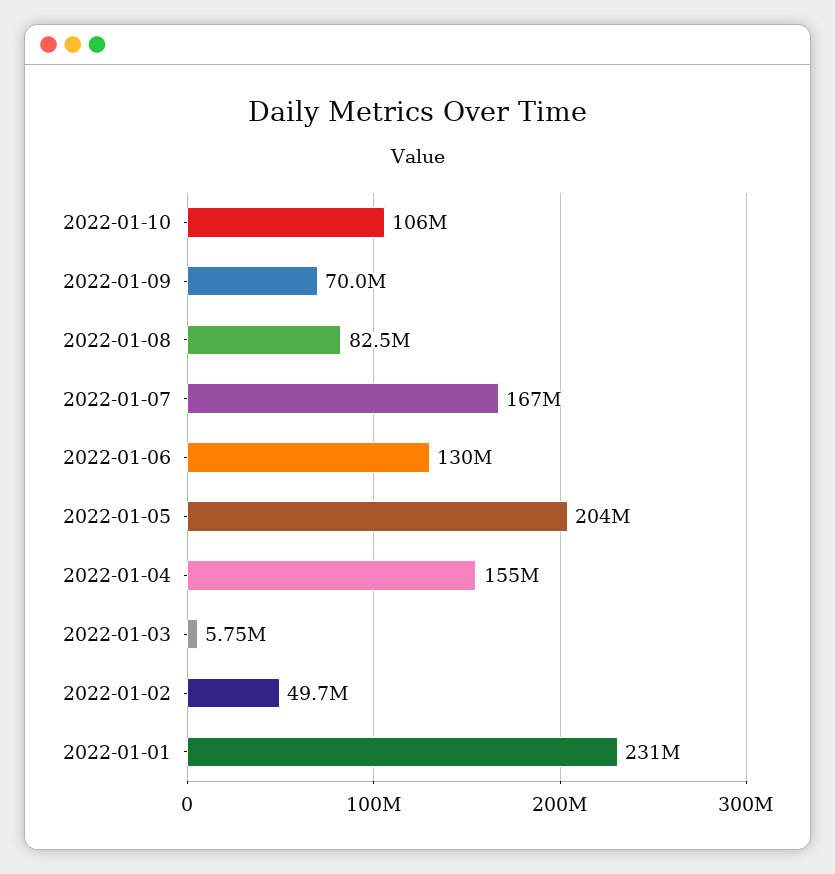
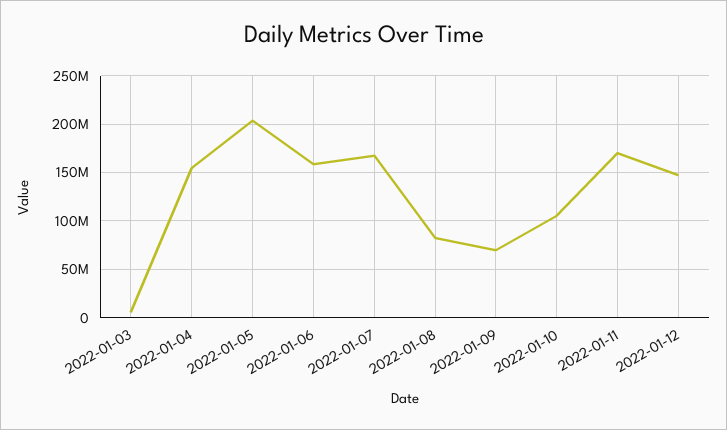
2022-01-06: 130000000 -> 160000000
2022-01-02: 49700000 -> none
2022-01-01: 231000000 -> none
2022-01-11: none -> 170000000
2022-01-12: none -> 150000000

